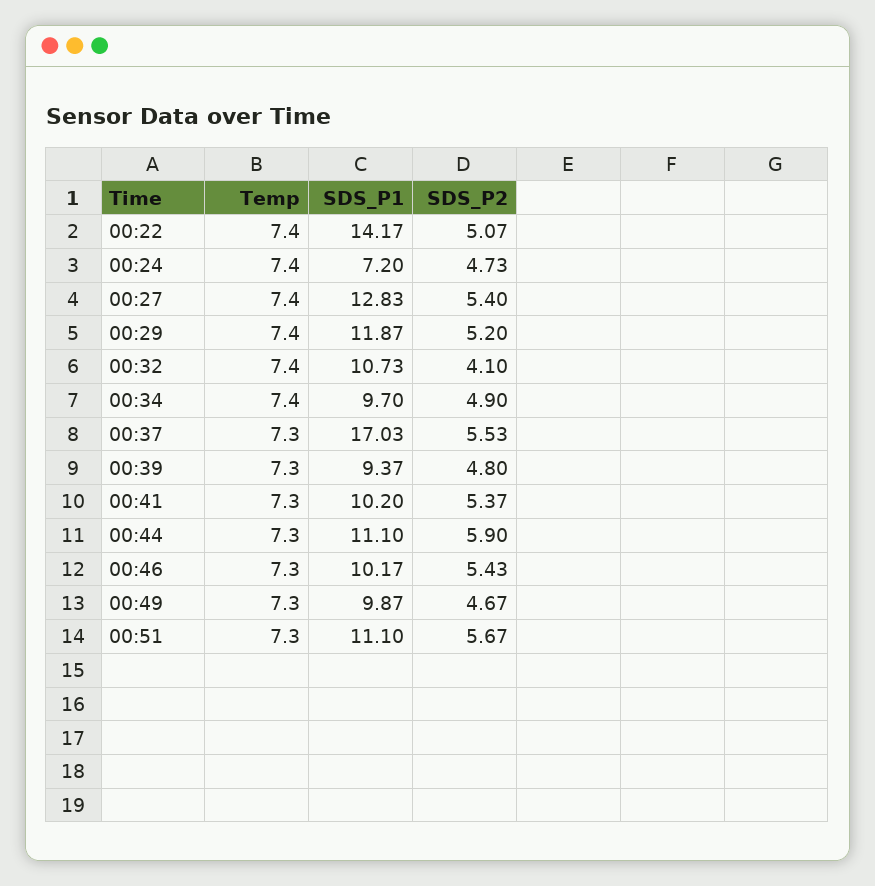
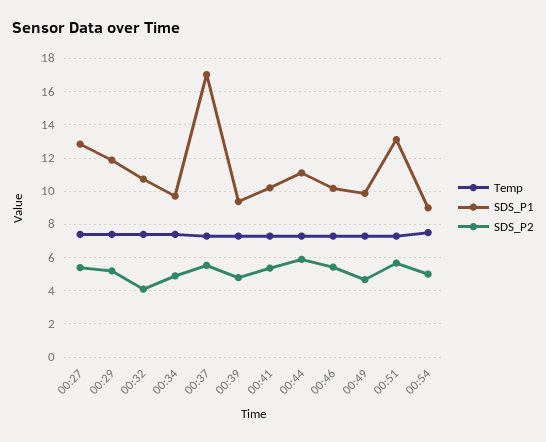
Temp, 00:22: 7.4 -> none
SDS_P1, 00:22: 14.17 -> none
SDS_P2, 00:22: 5.07 -> none
Temp, 00:24: 7.4 -> none
SDS_P1, 00:24: 7.2 -> none
SDS_P2, 00:24: 4.73 -> none
SDS_P1, 00:51: 11.1 -> 13
Temp, 00:54: none -> 7.5
SDS_P1, 00:54: none -> 9
SDS_P2, 00:54: none -> 5

